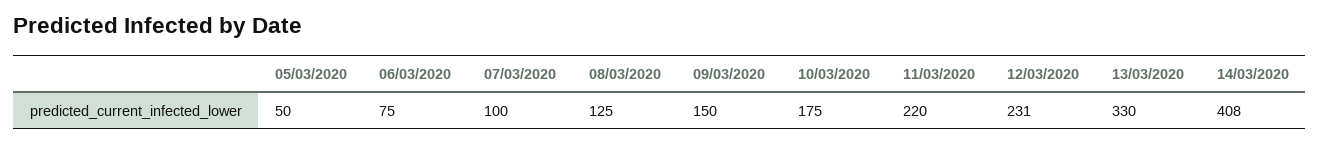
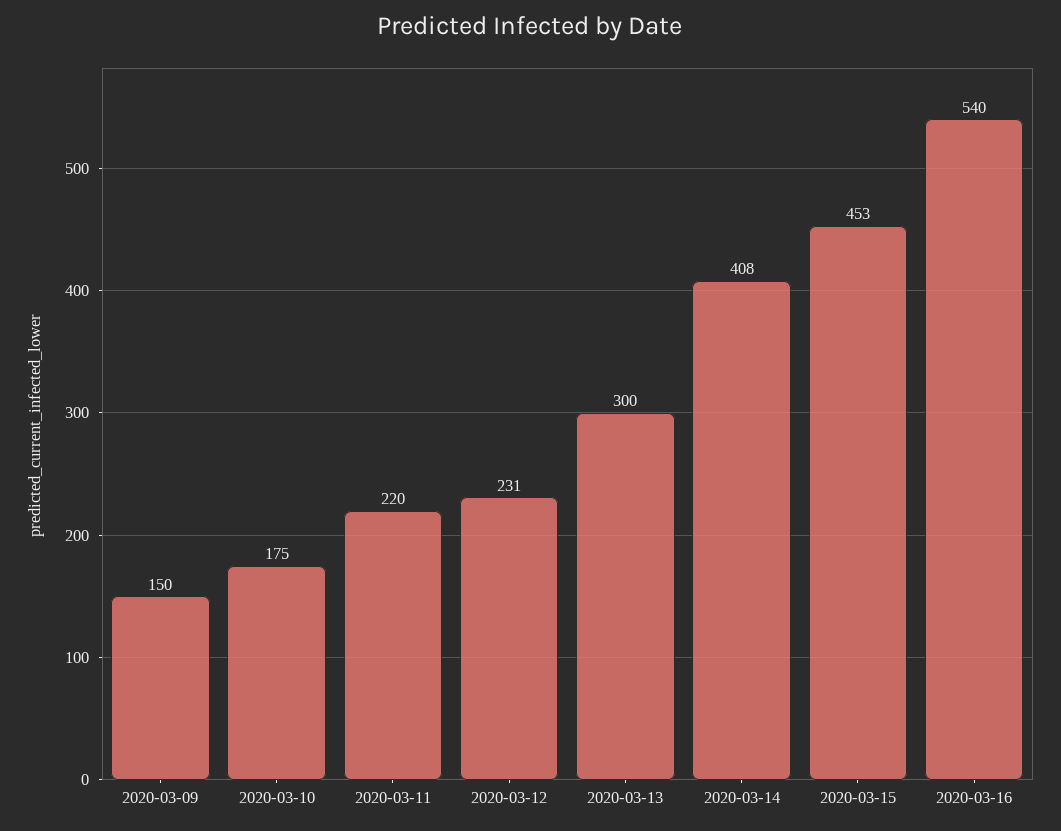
05/03/2020: 50 -> none
06/03/2020: 75 -> none
07/03/2020: 100 -> none
08/03/2020: 125 -> none
13/03/2020: 330 -> 300
2020-03-15: none -> 453
2020-03-16: none -> 540

